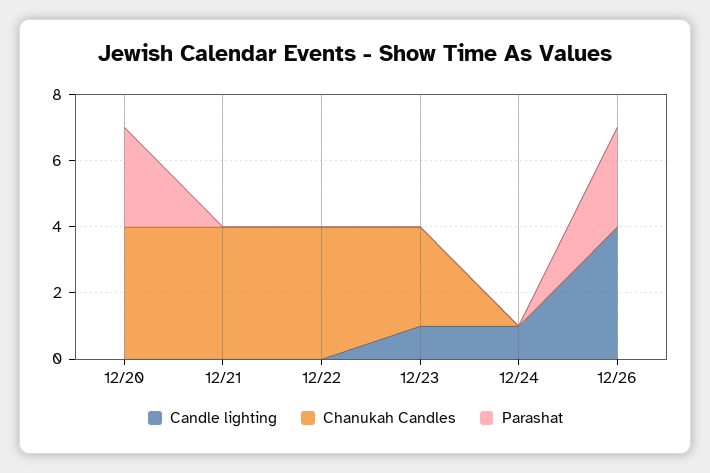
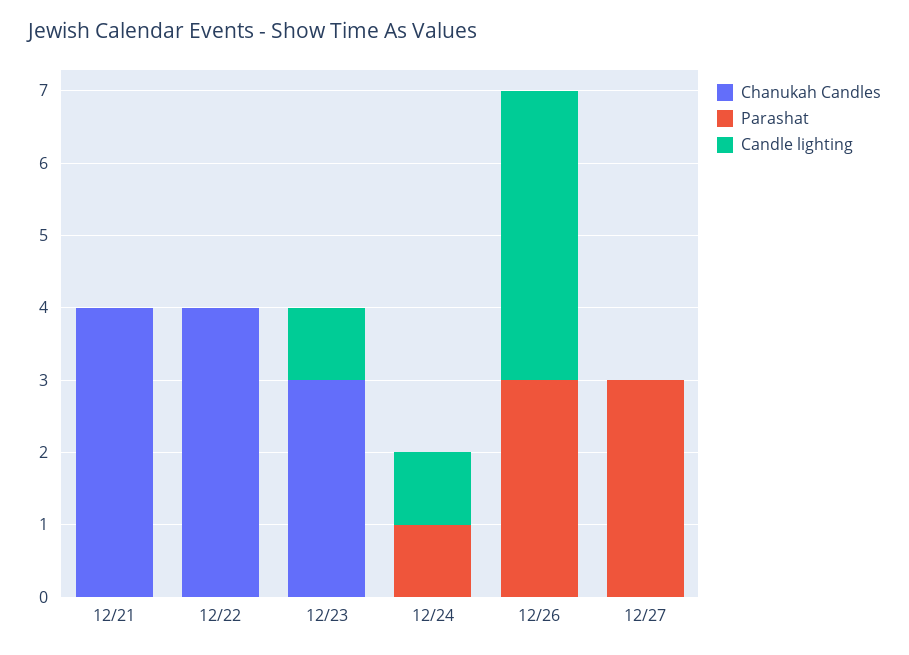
Candle lighting, 12/20: 0 -> none
Chanukah Candles, 12/20: 4 -> none
Parashat, 12/20: 3 -> none
Parashat, 12/24: 0 -> 1
Chanukah Candles, 12/27: none -> 0
Parashat, 12/27: none -> 3
Candle lighting, 12/27: none -> 0

